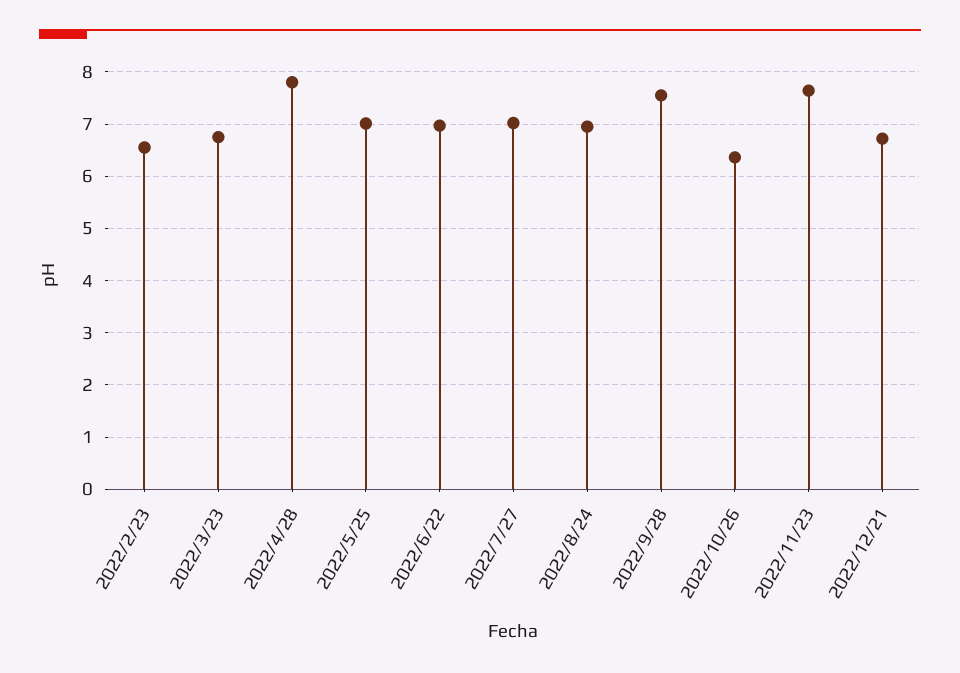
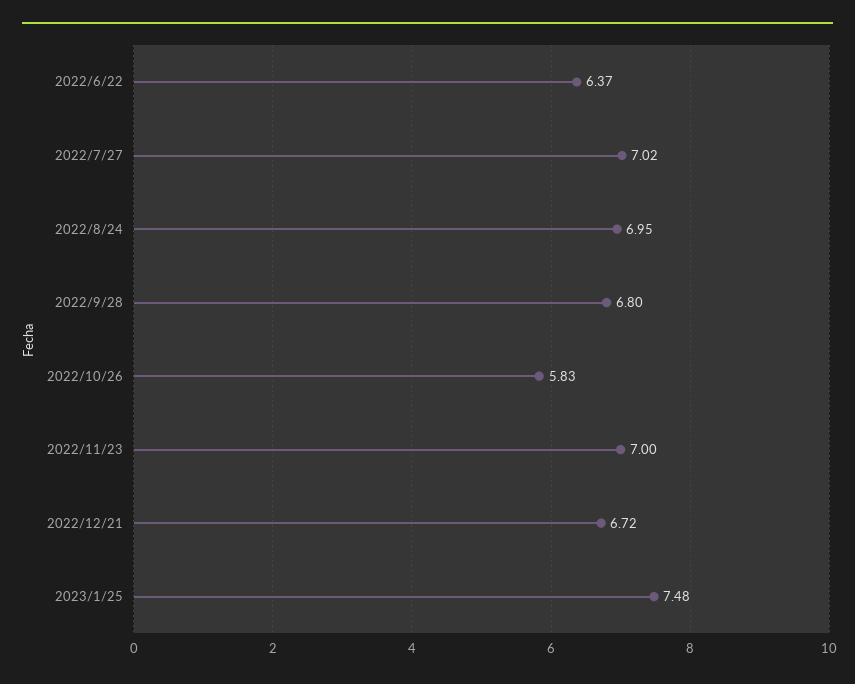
2022/2/23: 6.6 -> none
2022/3/23: 6.8 -> none
2022/4/28: 7.8 -> none
2022/5/25: 7 -> none
2022/6/22: 7 -> 6.37
2022/9/28: 7.6 -> 6.8
2022/10/26: 6.4 -> 5.83
2022/11/23: 7.6 -> 7
2023/1/25: none -> 7.48

